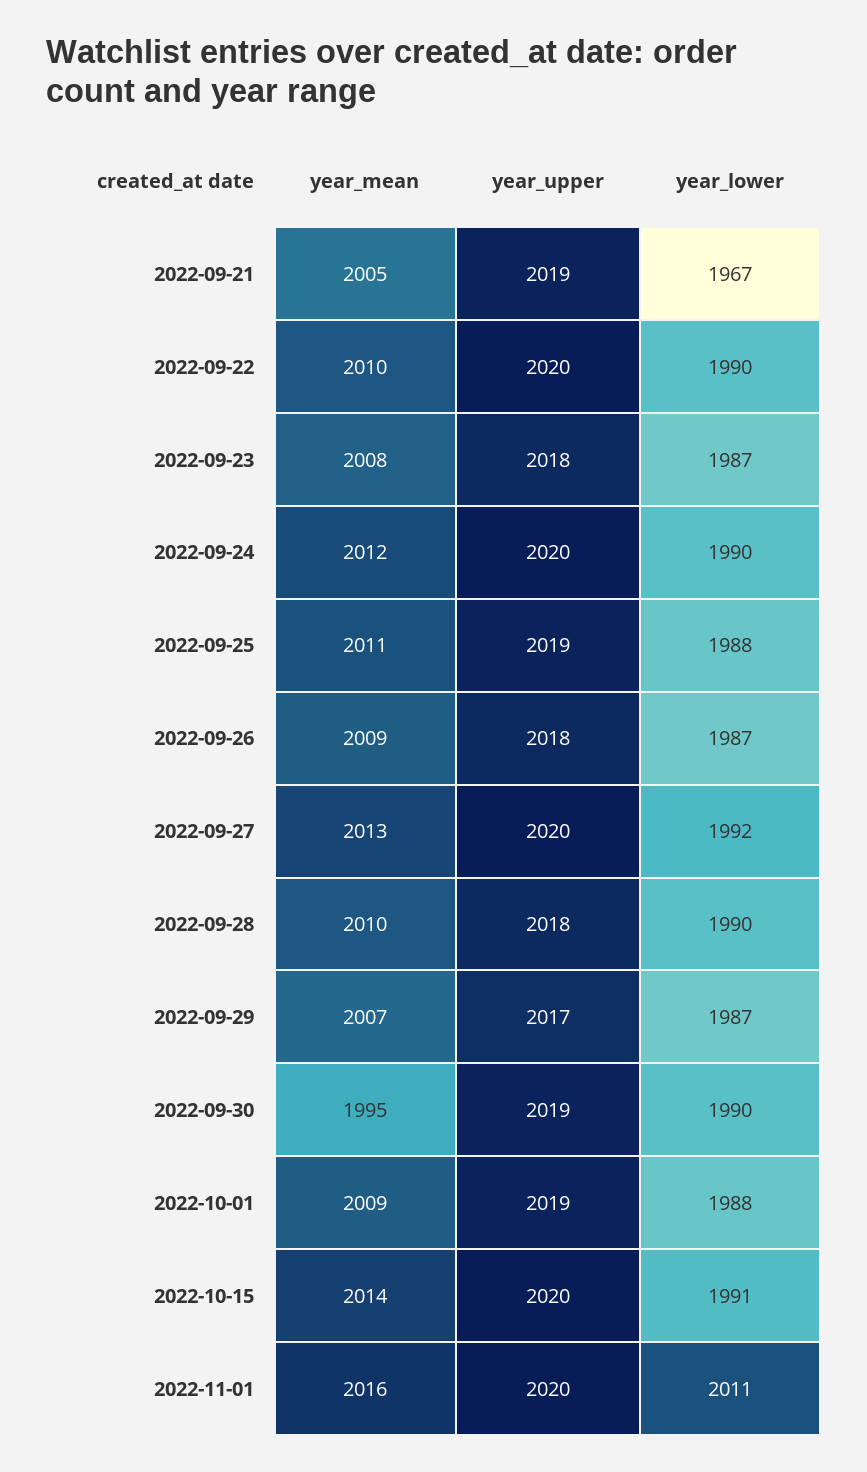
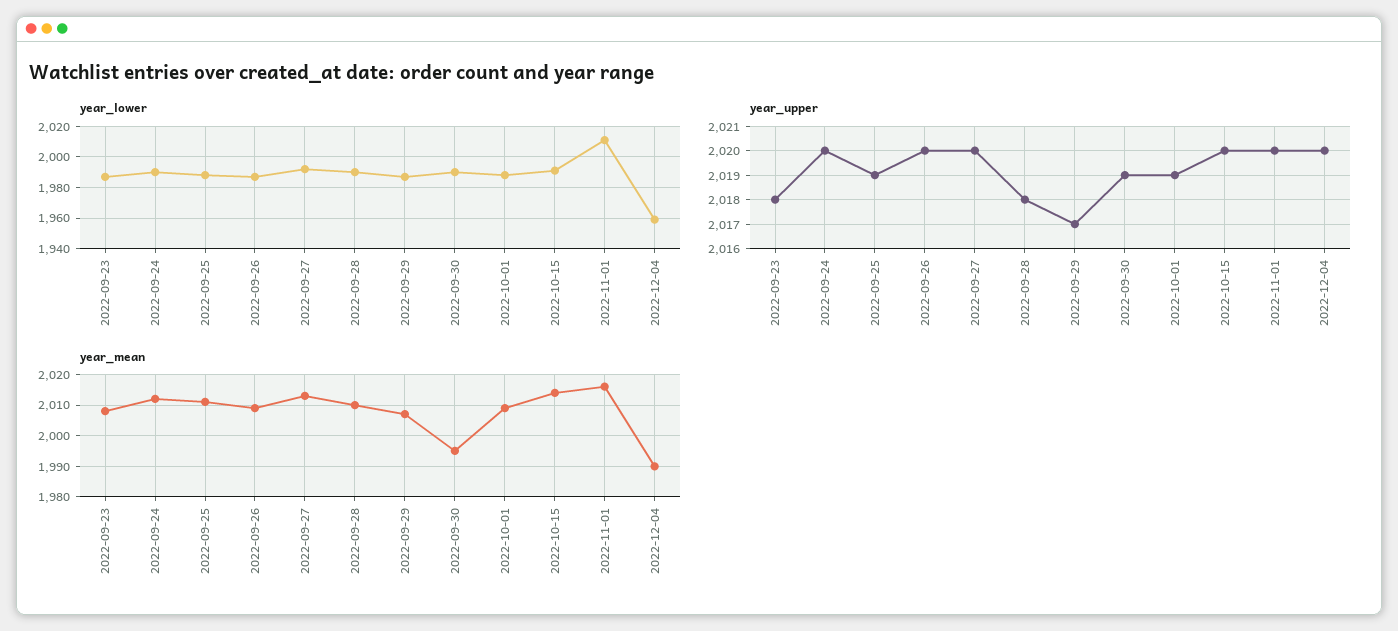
year_mean, 2022-09-21: 2005 -> none
year_upper, 2022-09-21: 2019 -> none
year_lower, 2022-09-21: 1967 -> none
year_mean, 2022-09-22: 2010 -> none
year_upper, 2022-09-22: 2020 -> none
year_lower, 2022-09-22: 1990 -> none
year_upper, 2022-09-26: 2018 -> 2020
year_lower, 2022-12-04: none -> 1960
year_upper, 2022-12-04: none -> 2020
year_mean, 2022-12-04: none -> 1990

